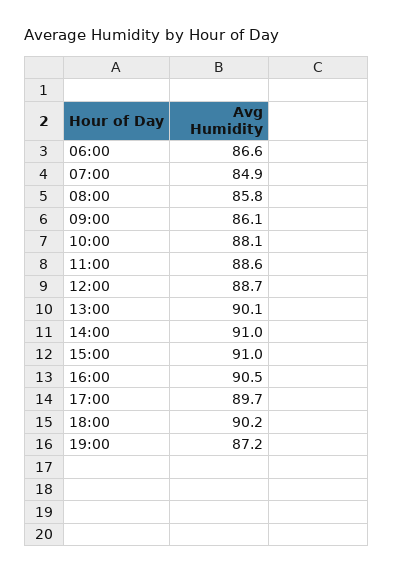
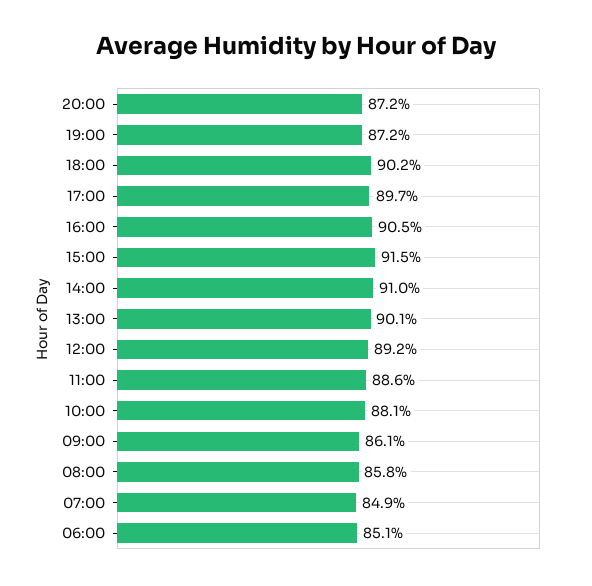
06:00: 86.6 -> 85.1
12:00: 88.7 -> 89.2
15:00: 91 -> 91.5
20:00: none -> 87.2

